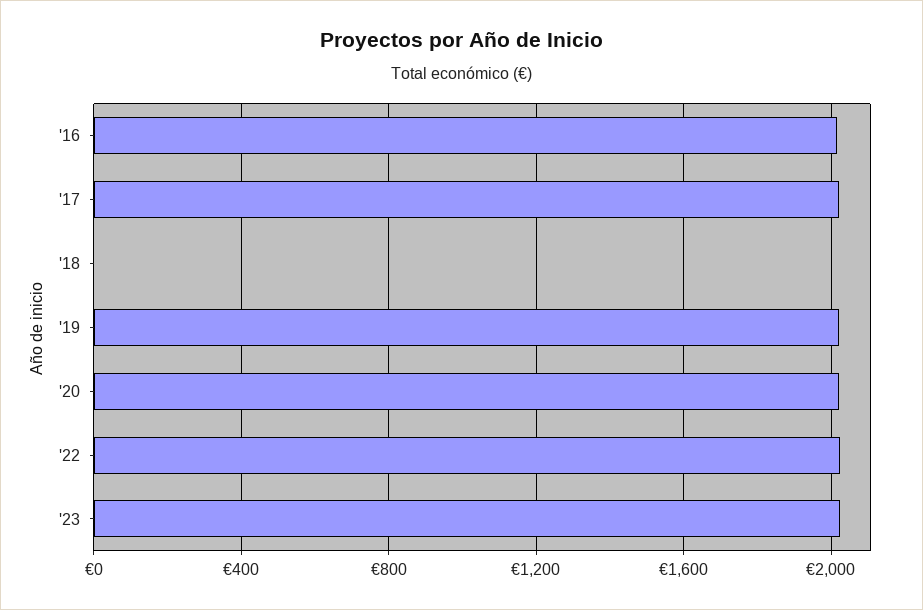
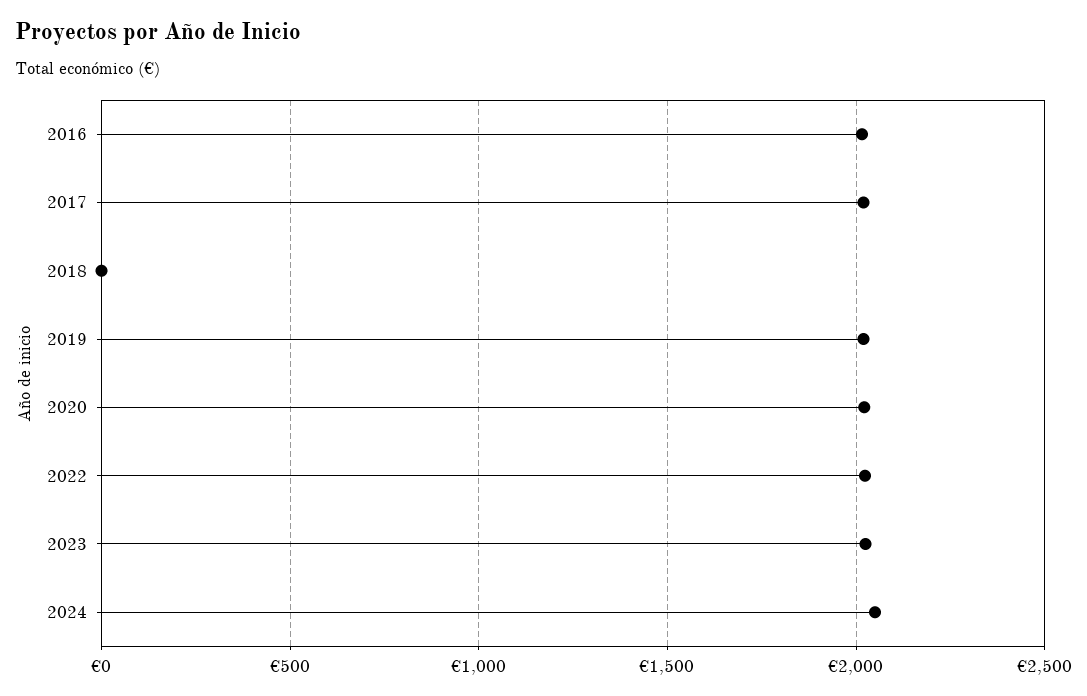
2024: none -> 2050

